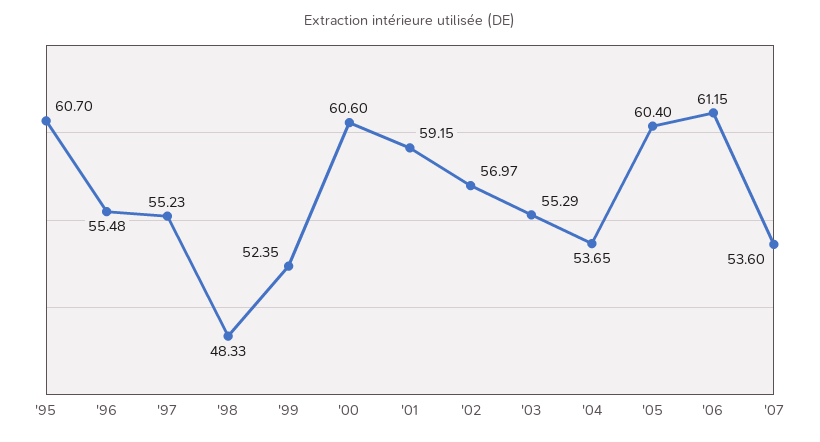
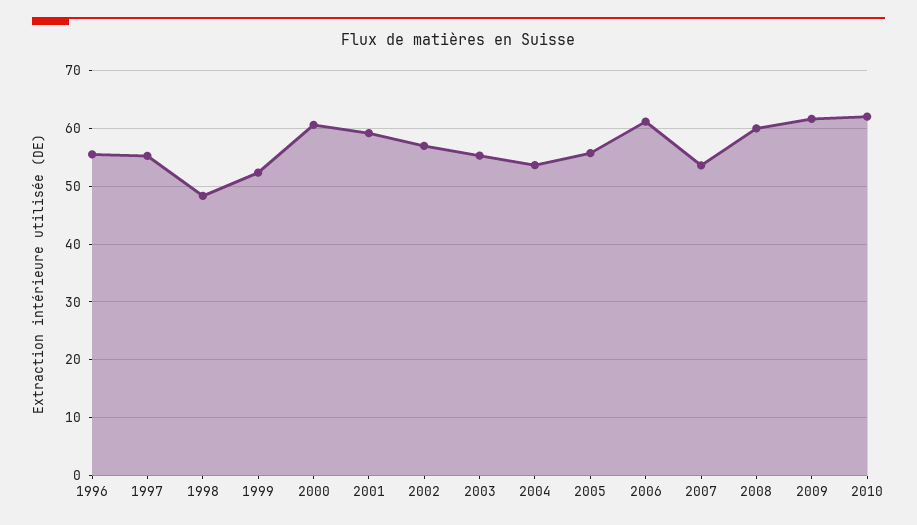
'95: 60.7 -> none
'05: 60.4 -> 56
2008: none -> 60
2009: none -> 62
2010: none -> 62

